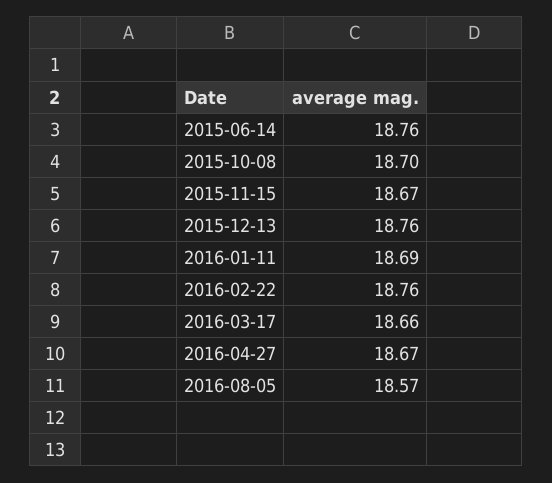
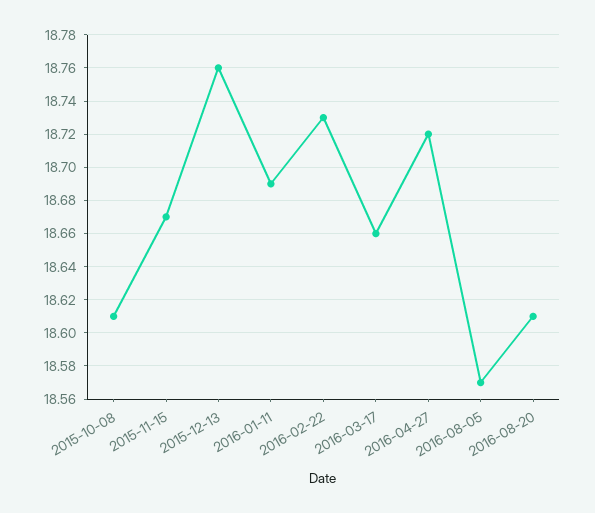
2015-06-14: 18.76 -> none
2015-10-08: 18.7 -> 18.61
2016-02-22: 18.76 -> 18.73
2016-04-27: 18.67 -> 18.72
2016-08-20: none -> 18.61

